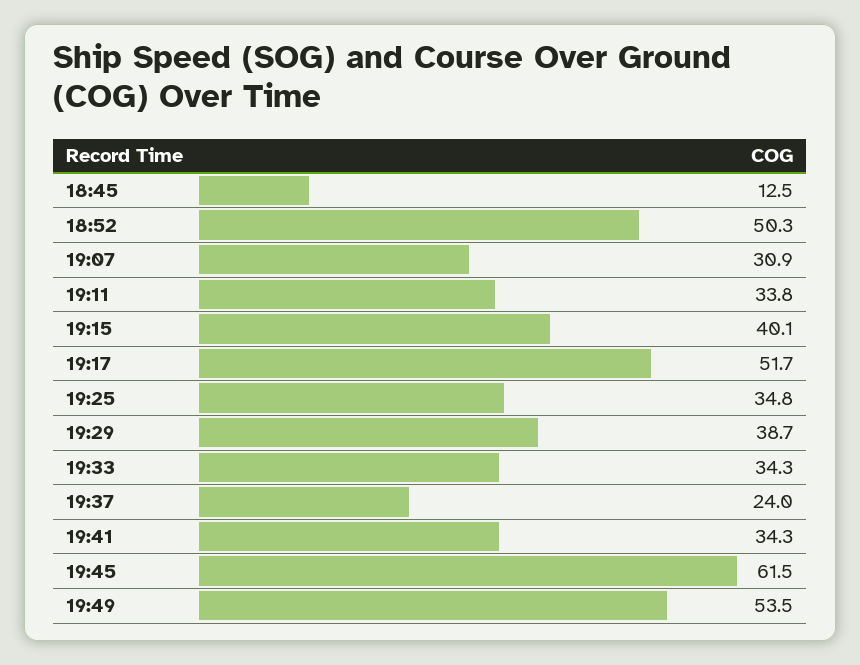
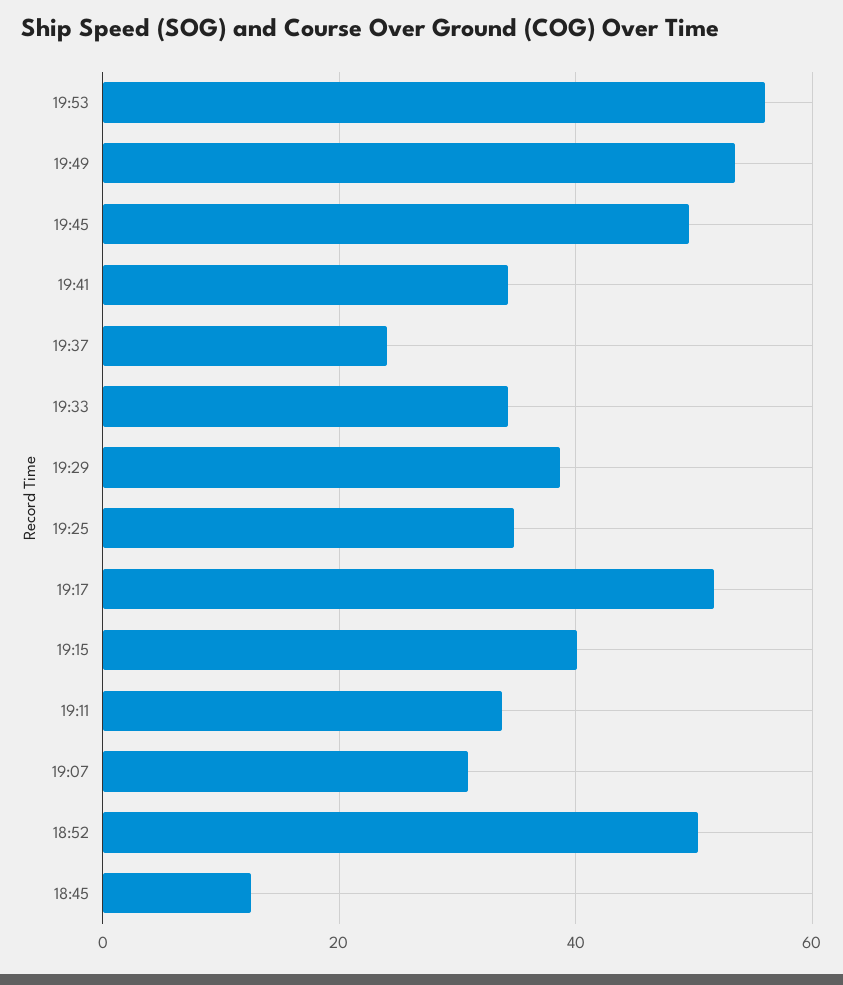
19:45: 61.5 -> 50
19:53: none -> 56

